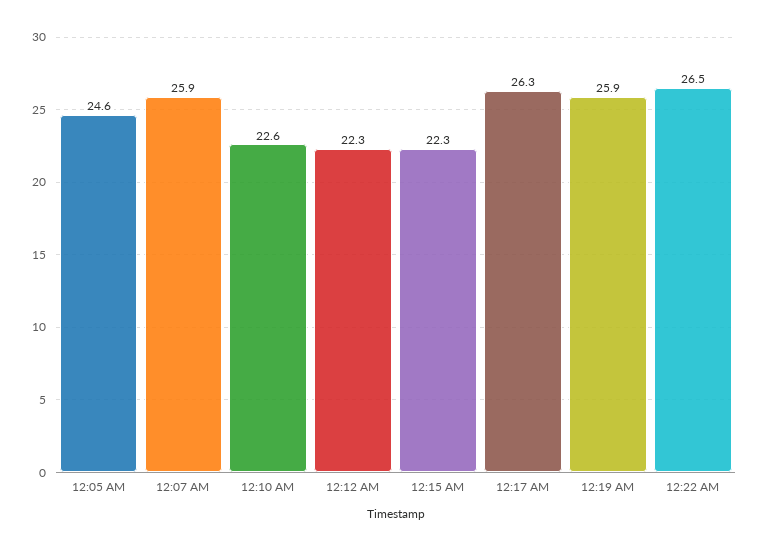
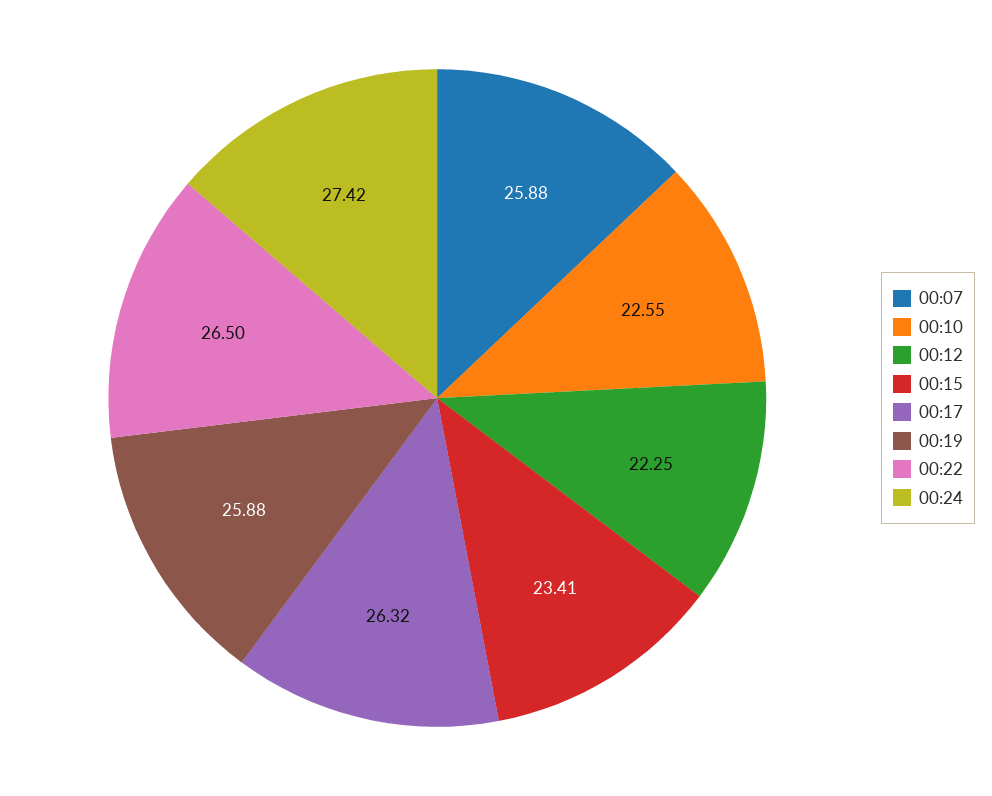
12:05 AM: 24.6 -> none
12:15 AM: 22.3 -> 23.41
00:24: none -> 27.42

